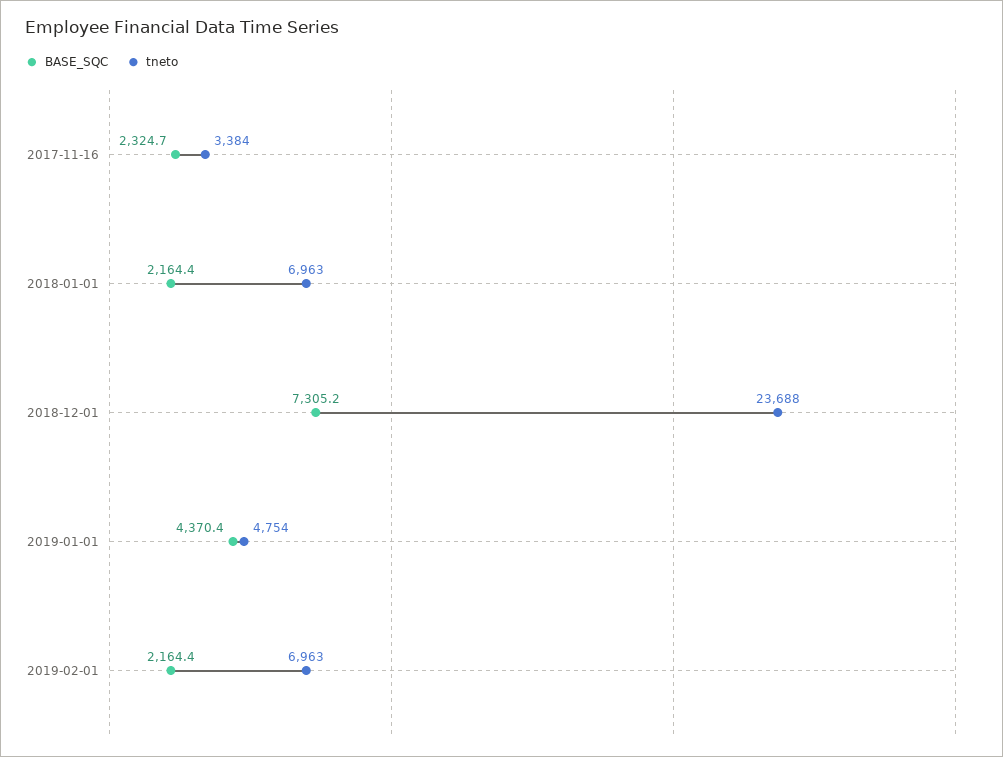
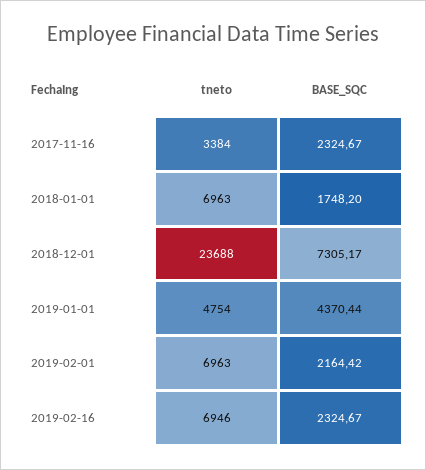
BASE_SQC, 2018-01-01: 2164.4 -> 1748.2
tneto, 2019-02-16: none -> 6946
BASE_SQC, 2019-02-16: none -> 2324.67

